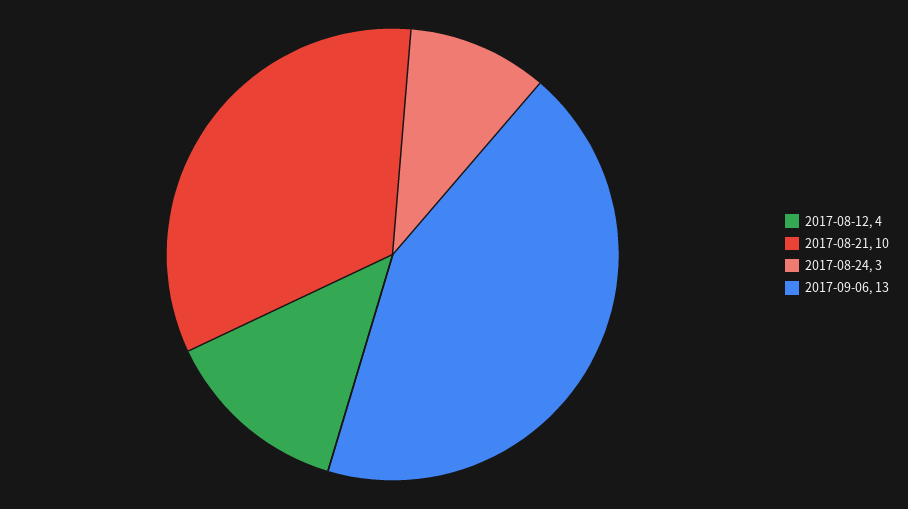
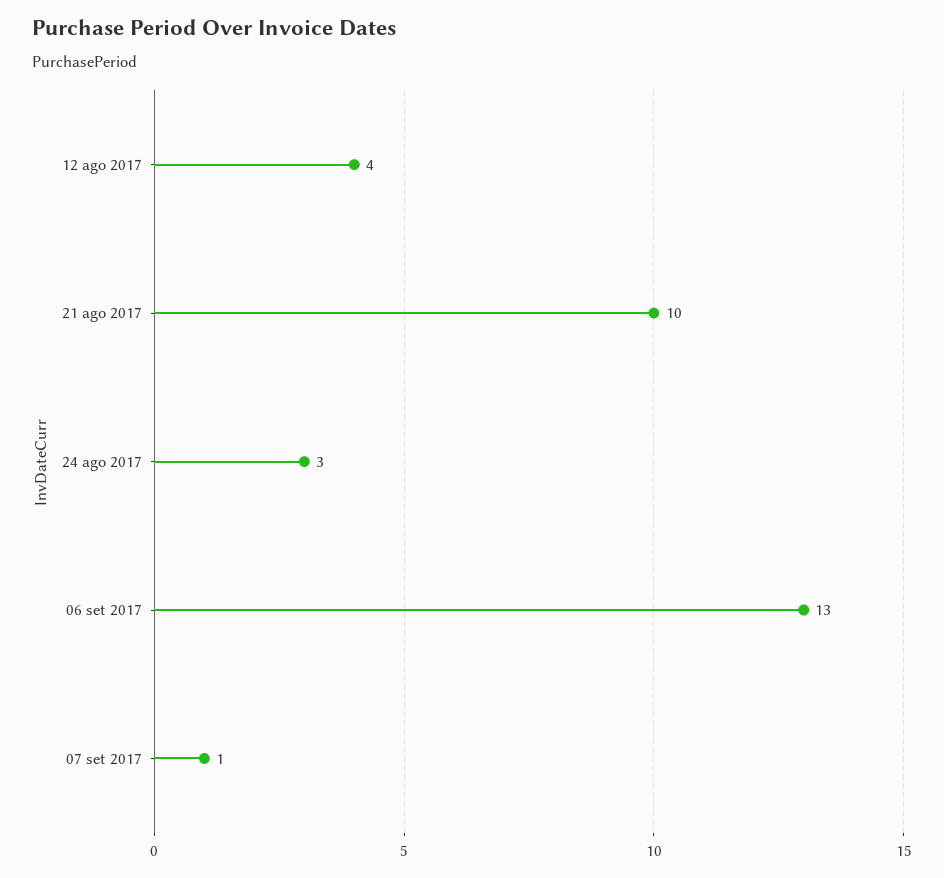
07 set 2017: none -> 1

